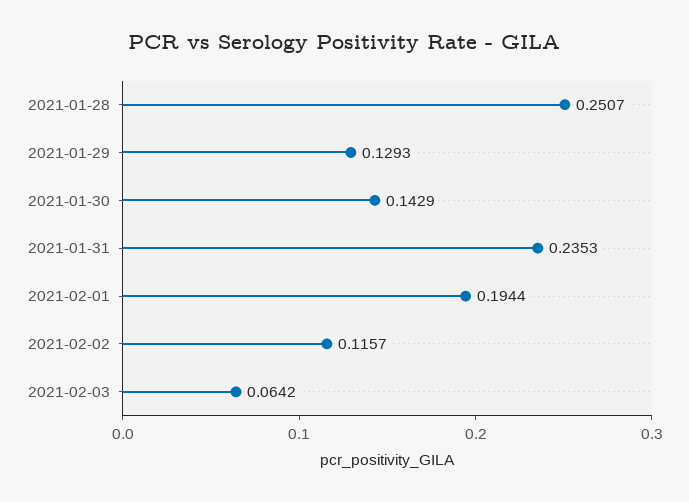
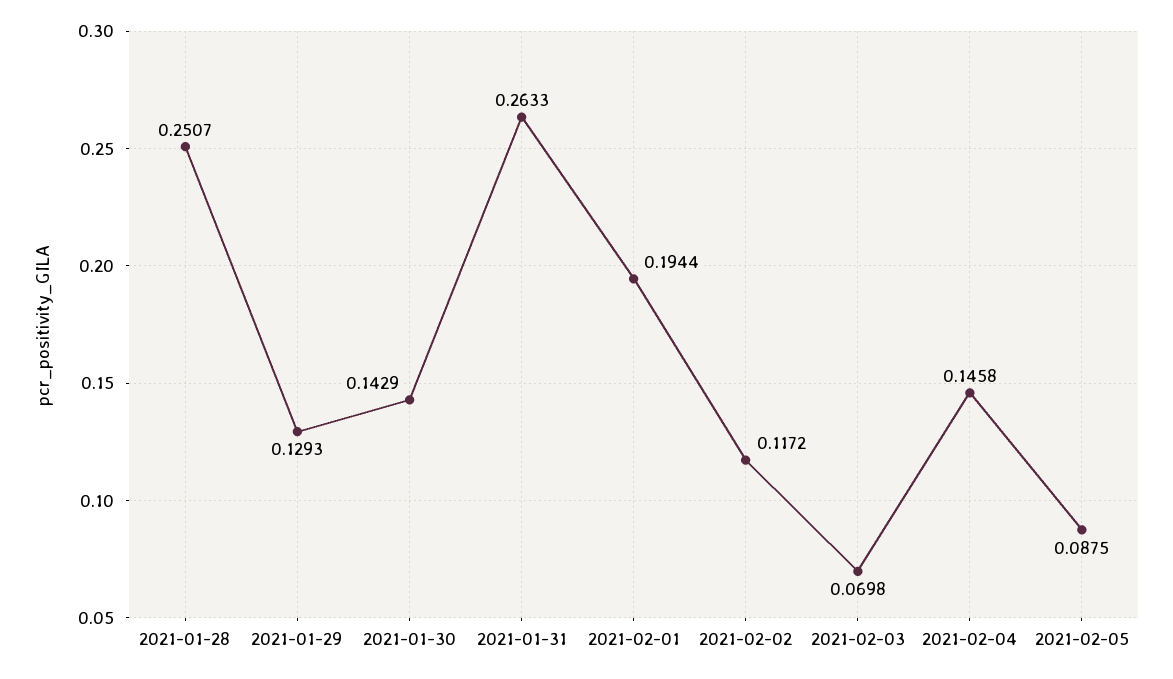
2021-01-31: 0.2353 -> 0.2633
2021-02-02: 0.1157 -> 0.1172
2021-02-03: 0.0642 -> 0.0698
2021-02-04: none -> 0.1458
2021-02-05: none -> 0.0875

